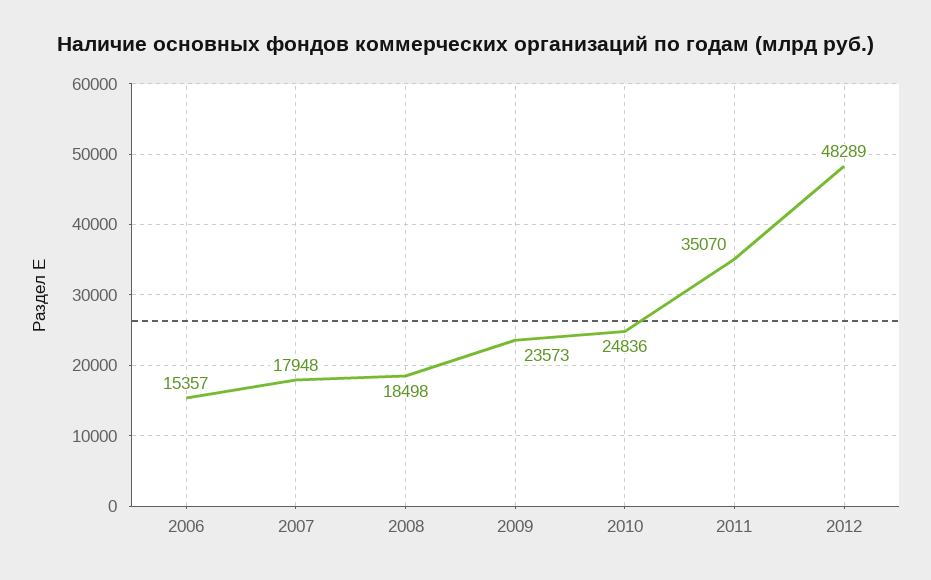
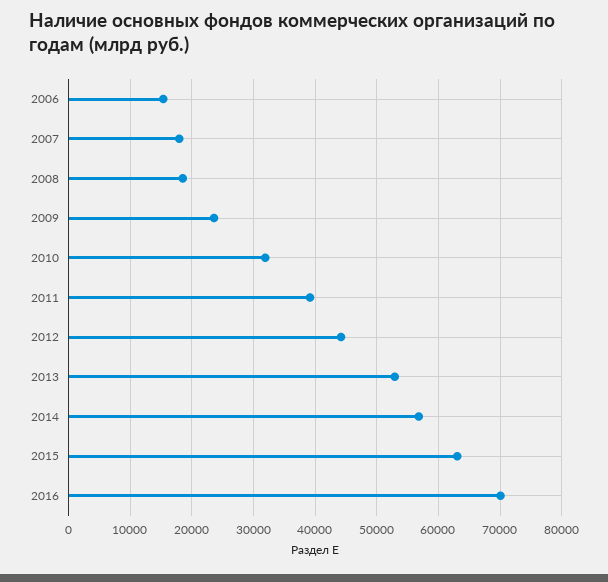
2010: 24836 -> 32000
2011: 35070 -> 39000
2012: 48289 -> 44000
2013: none -> 53000
2014: none -> 57000
2015: none -> 63000
2016: none -> 70000

